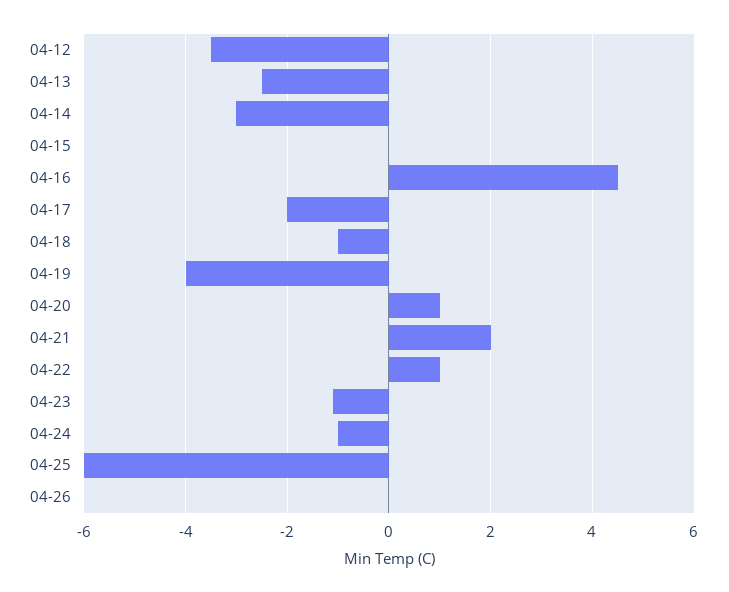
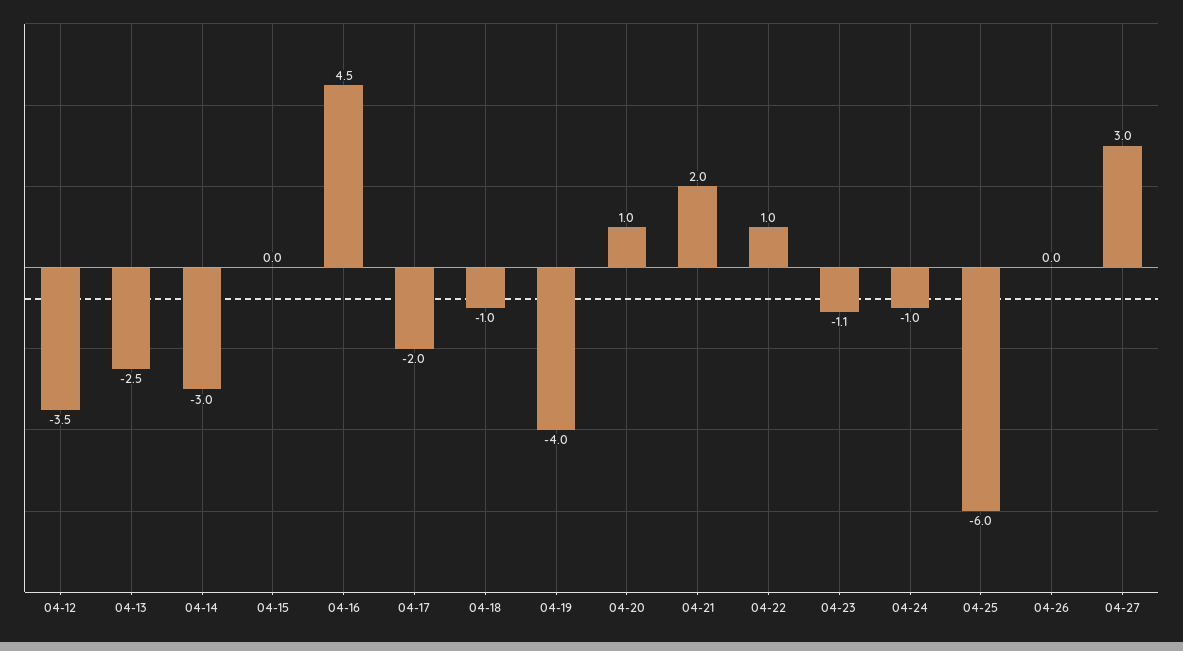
04-27: none -> 3

